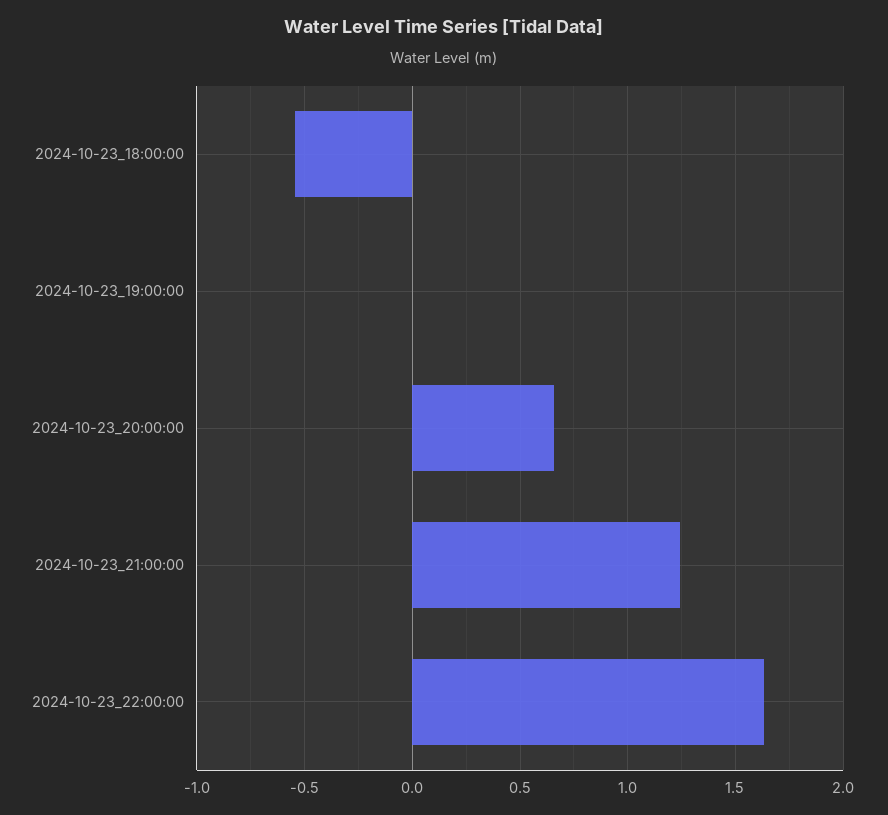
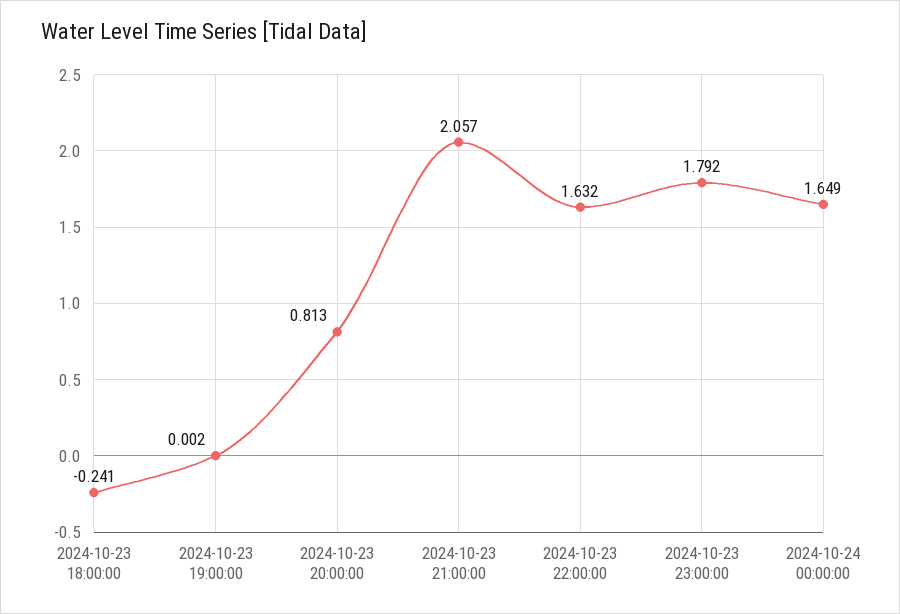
2024-10-23_18:00:00: -0.55 -> -0.241
2024-10-23_20:00:00: 0.65 -> 0.813
2024-10-23_21:00:00: 1.25 -> 2.057
2024-10-23 23:00:00: none -> 1.792
2024-10-24 00:00:00: none -> 1.649

